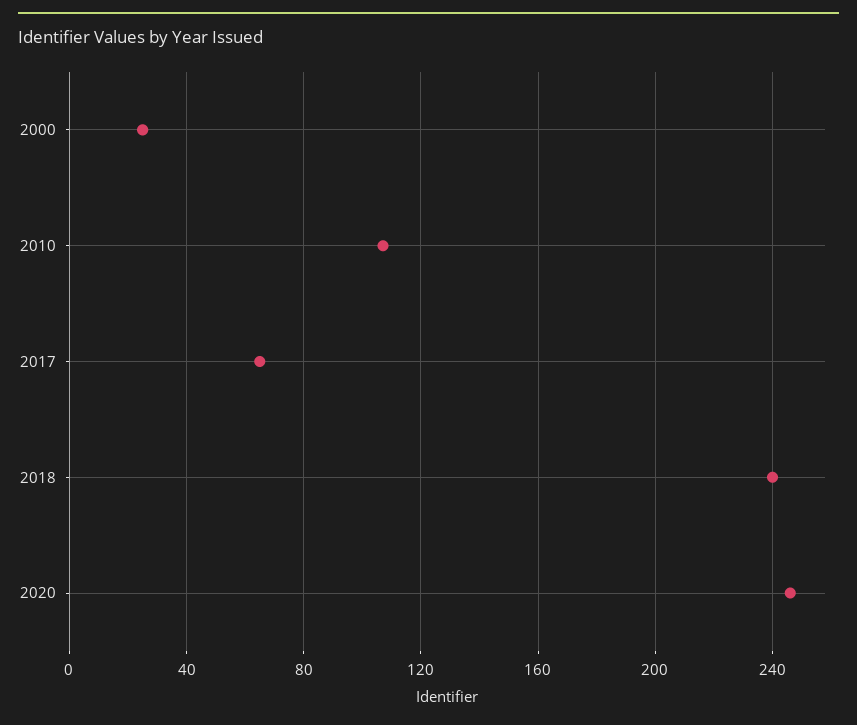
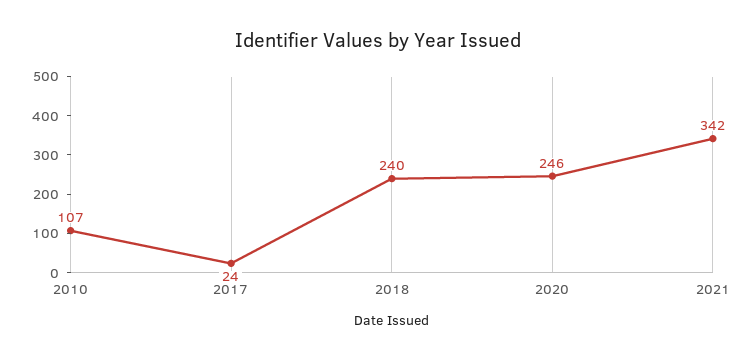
2000: 25 -> none
2017: 65 -> 24
2021: none -> 342

